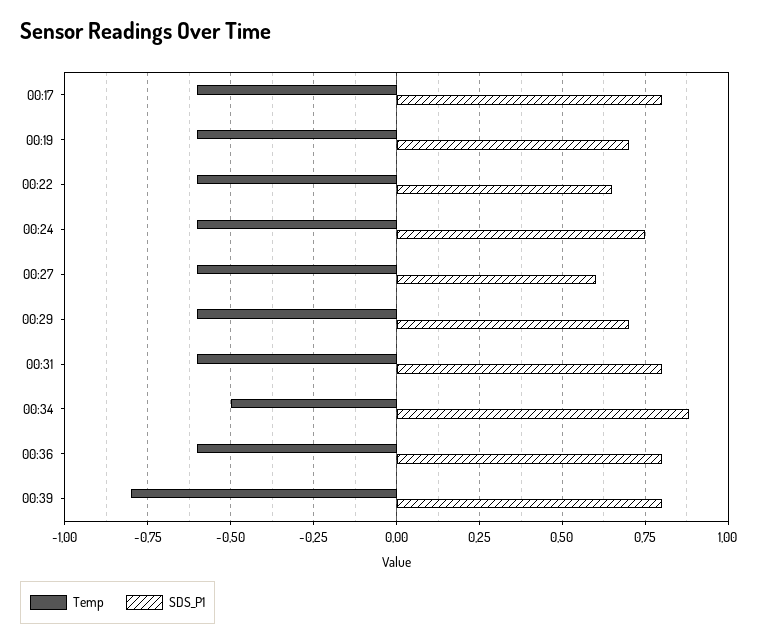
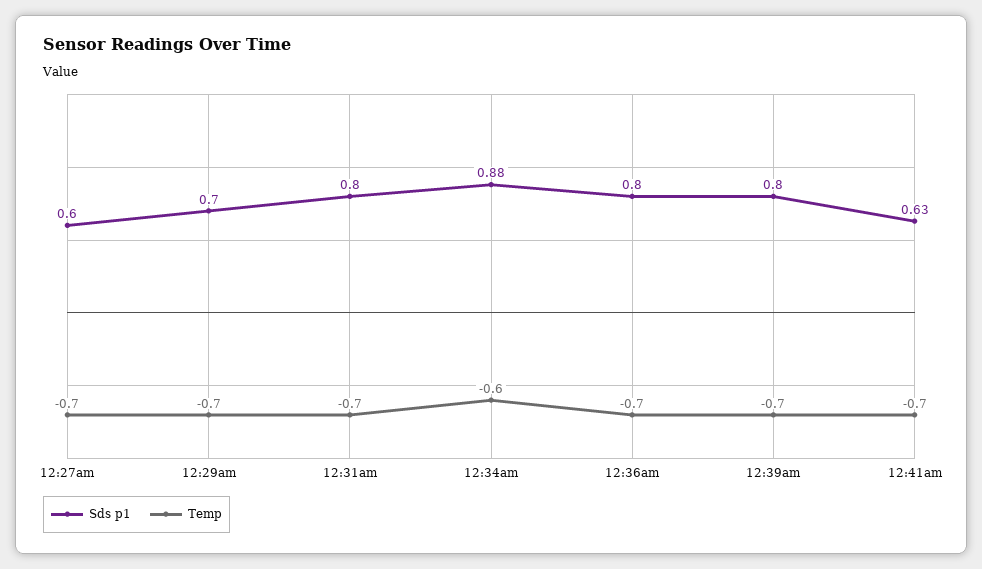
Temp, 00:17: -0.6 -> none
SDS_P1, 00:17: 0.8 -> none
Temp, 00:19: -0.6 -> none
SDS_P1, 00:19: 0.7 -> none
Temp, 00:22: -0.6 -> none
SDS_P1, 00:22: 0.65 -> none
Temp, 00:24: -0.6 -> none
SDS_P1, 00:24: 0.75 -> none
Temp, 00:27: -0.6 -> -0.7
Temp, 00:29: -0.6 -> -0.7
Temp, 00:31: -0.6 -> -0.7
Temp, 00:34: -0.5 -> -0.6
Temp, 00:36: -0.6 -> -0.7
Temp, 00:39: -0.8 -> -0.7
SDS_P1, 12:41am: none -> 0.63
Temp, 12:41am: none -> -0.7

